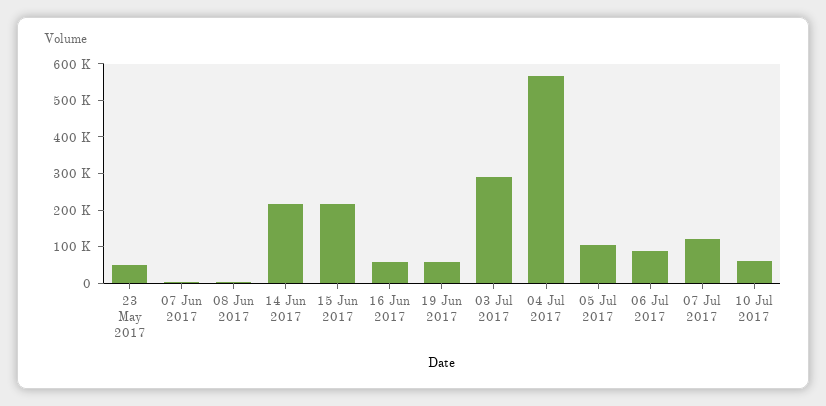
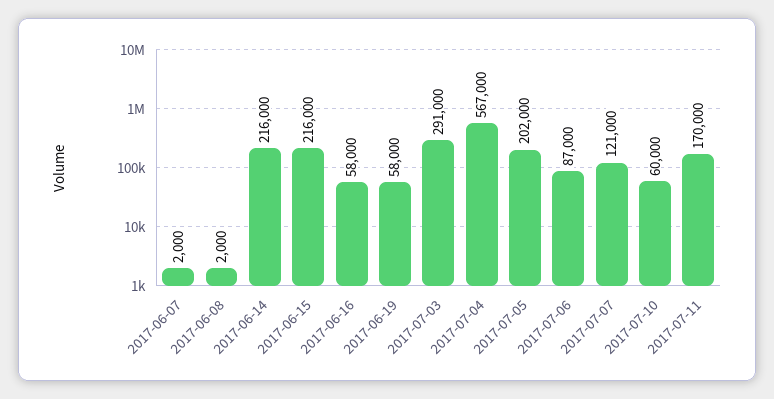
23 May 2017: 50000 -> none
05 Jul 2017: 100000 -> 202000
2017-07-11: none -> 170000

